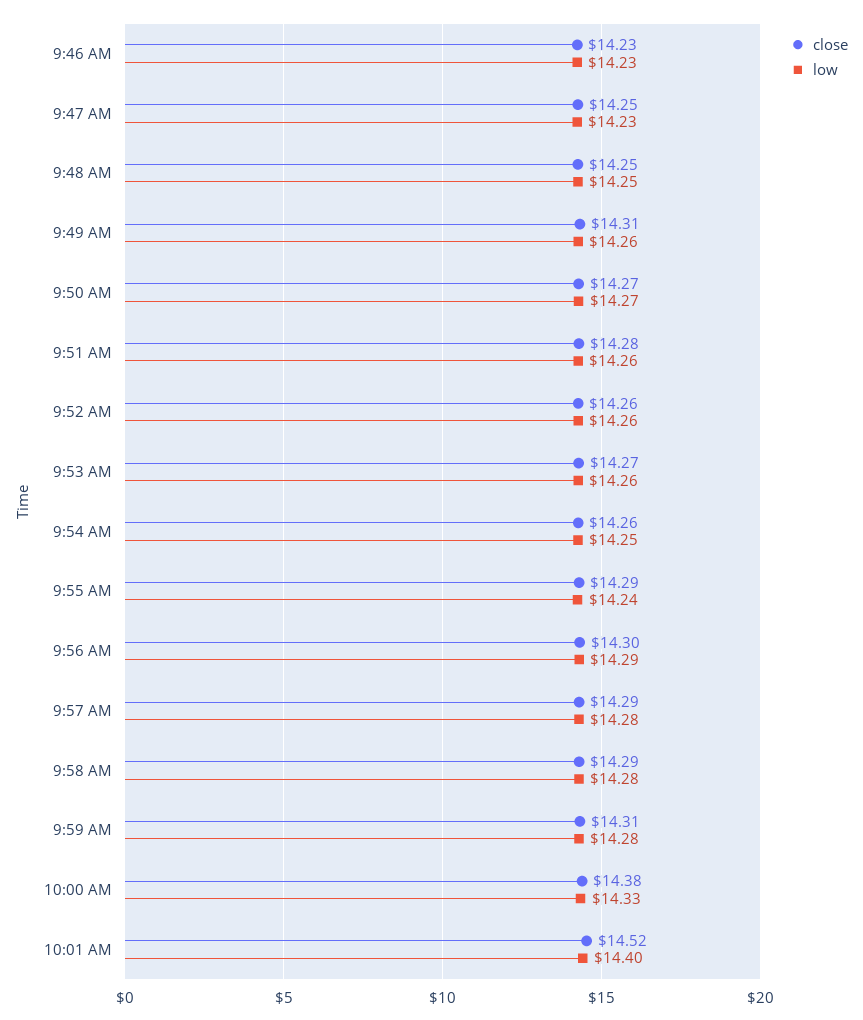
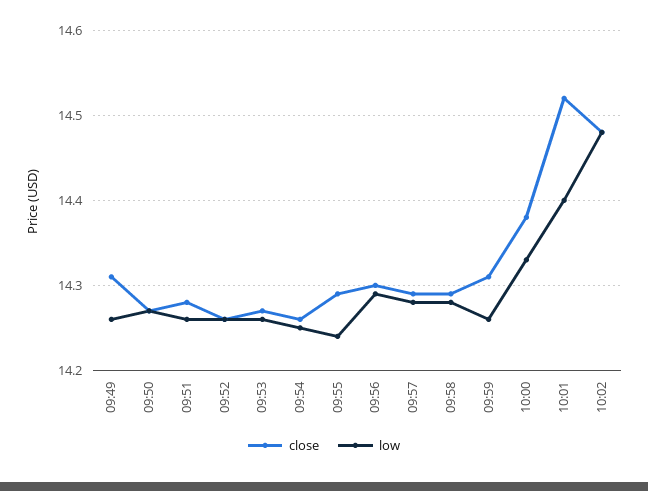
close, 9:46 AM: 14.23 -> none
low, 9:46 AM: 14.23 -> none
close, 9:47 AM: 14.25 -> none
low, 9:47 AM: 14.23 -> none
close, 9:48 AM: 14.25 -> none
low, 9:48 AM: 14.25 -> none
low, 9:59 AM: 14.28 -> 14.26
close, 10:02: none -> 14.48
low, 10:02: none -> 14.48

